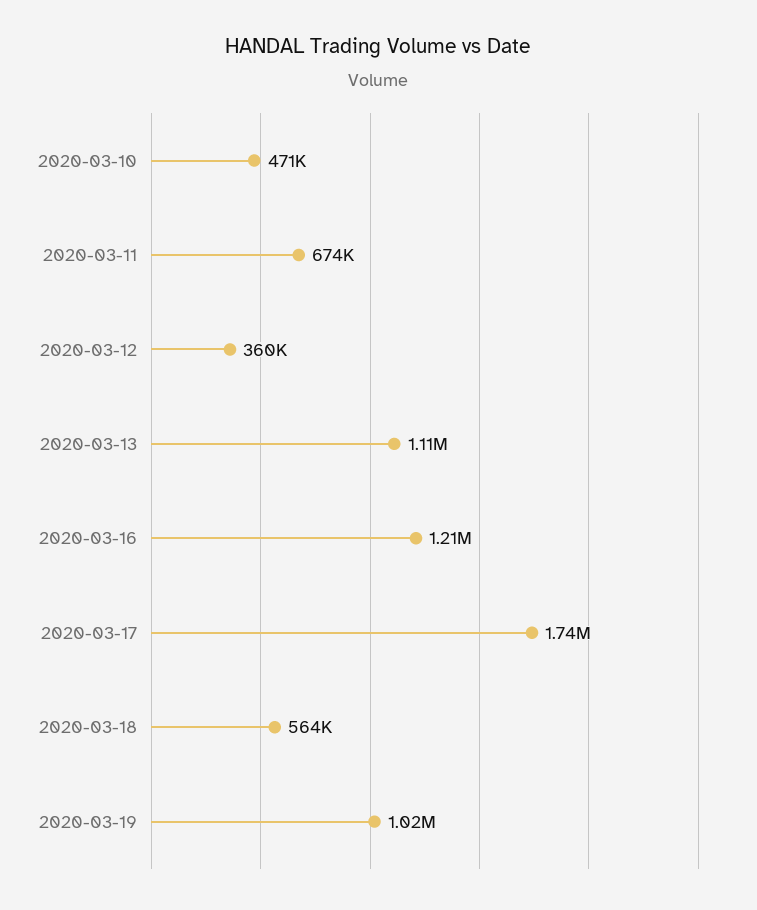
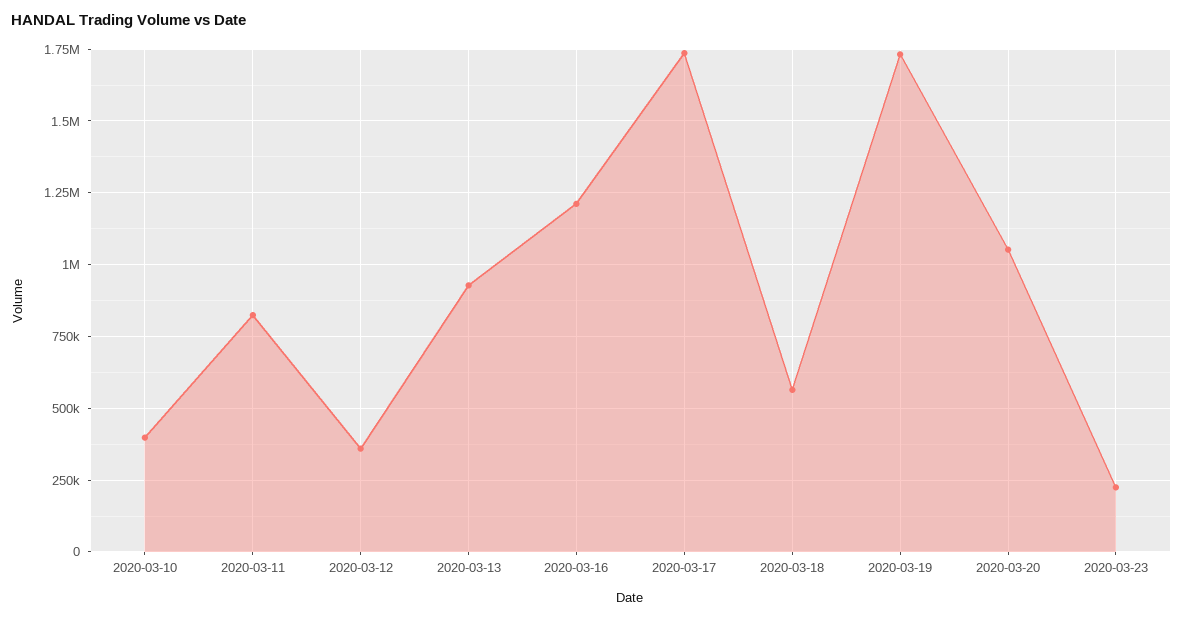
2020-03-10: 471000 -> 400000
2020-03-11: 674000 -> 825000
2020-03-13: 1110000 -> 925000
2020-03-19: 1020000 -> 1725000
2020-03-20: none -> 1050000
2020-03-23: none -> 225000

